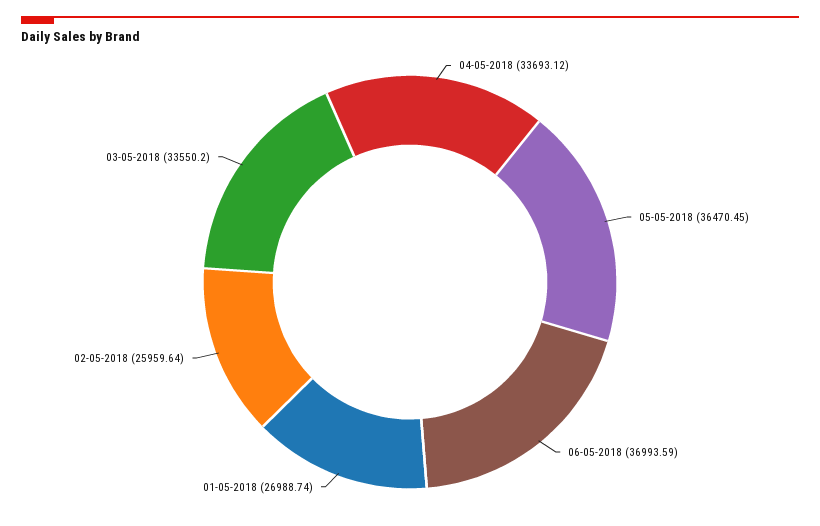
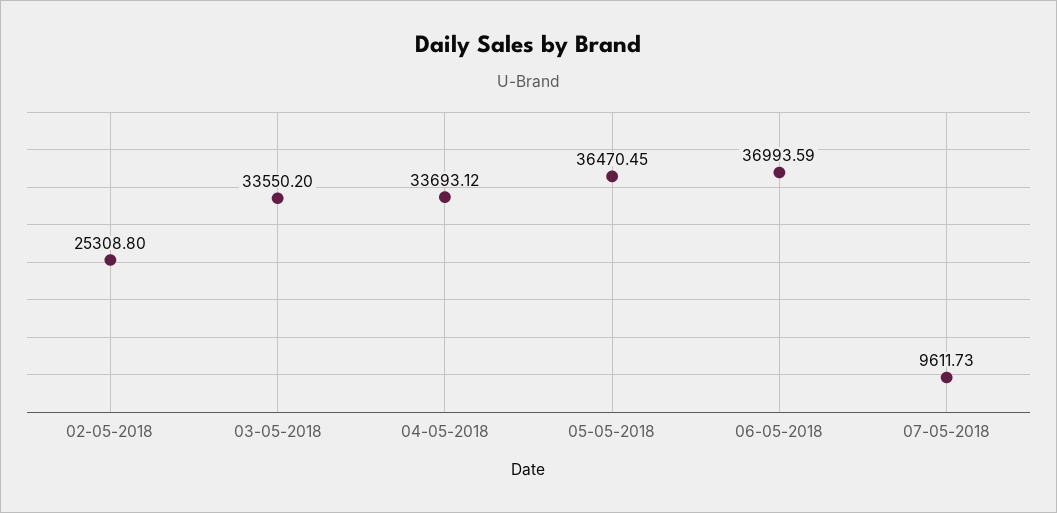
01-05-2018: 26988.74 -> none
02-05-2018: 25959.64 -> 25308.8
07-05-2018: none -> 9611.73

